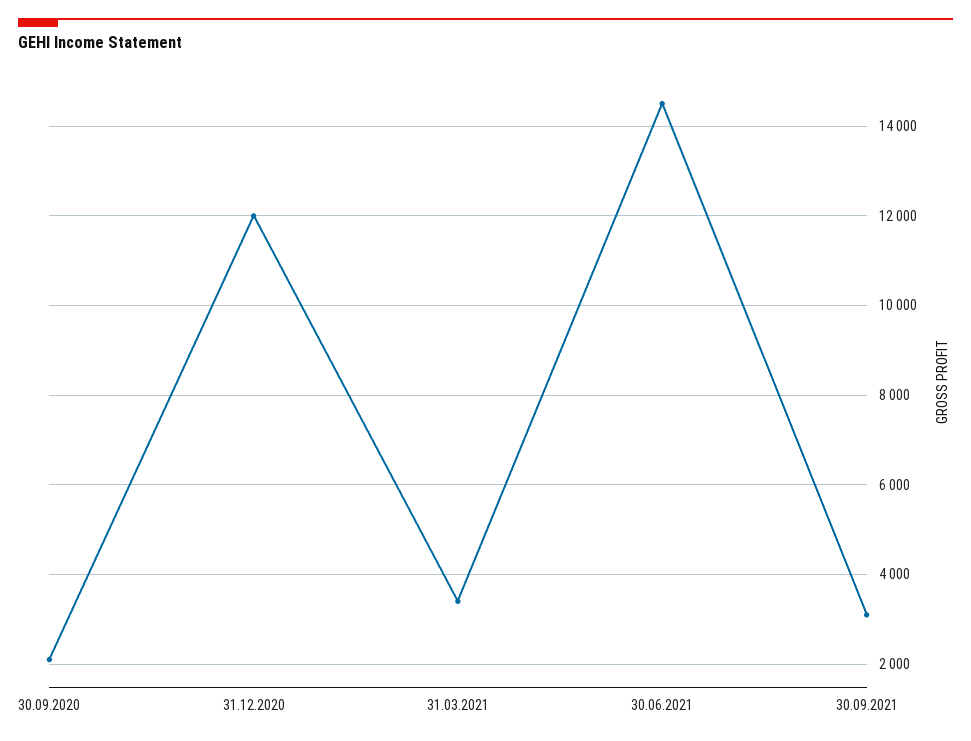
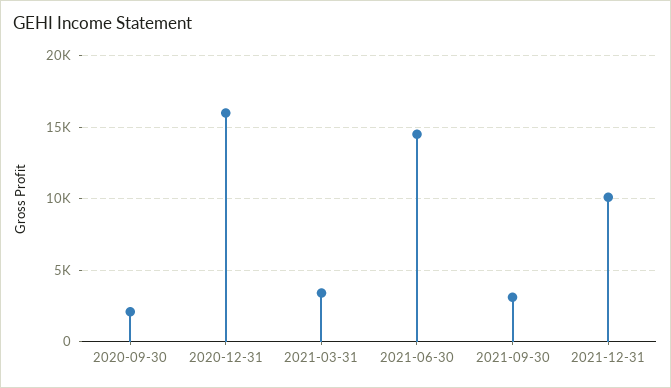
31.12.2020: 12000 -> 16000
2021-12-31: none -> 10000

